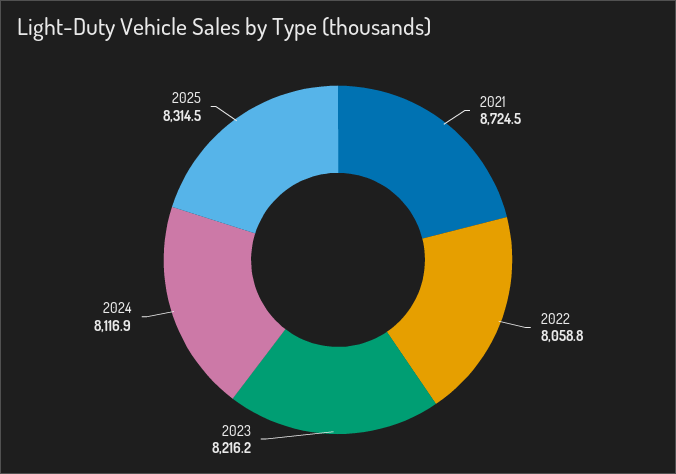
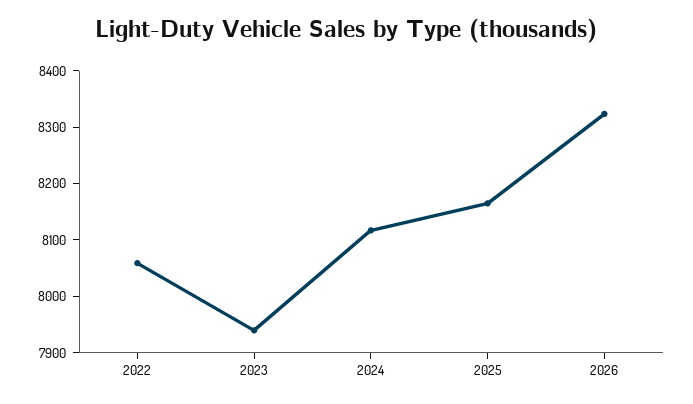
2021: 8724.5 -> none
2023: 8216.2 -> 7940
2025: 8314.5 -> 8160
2026: none -> 8320

